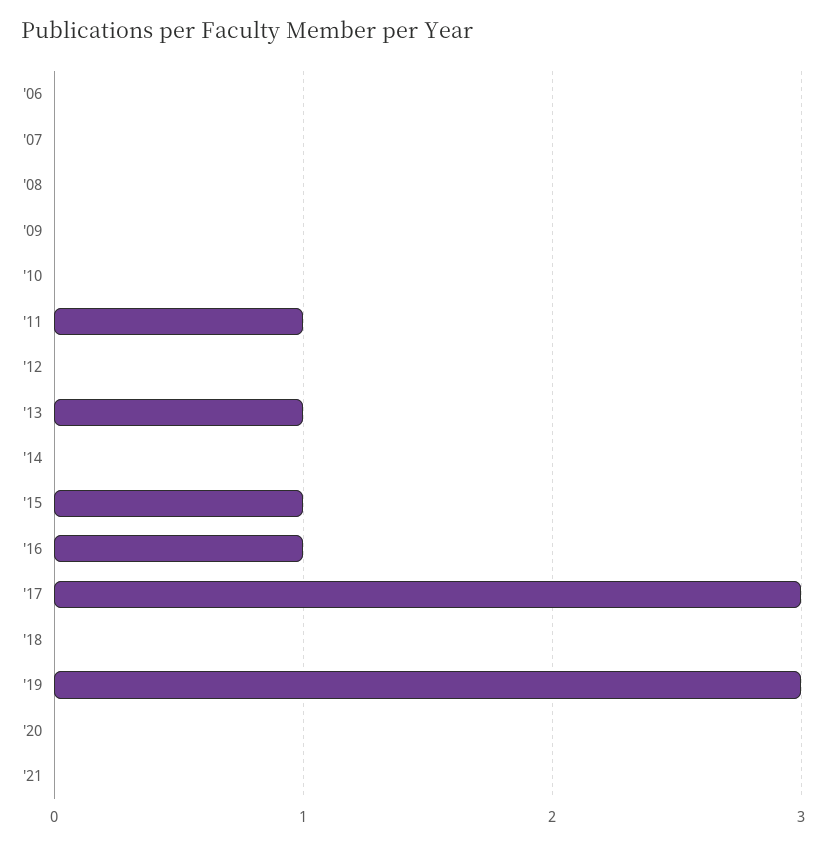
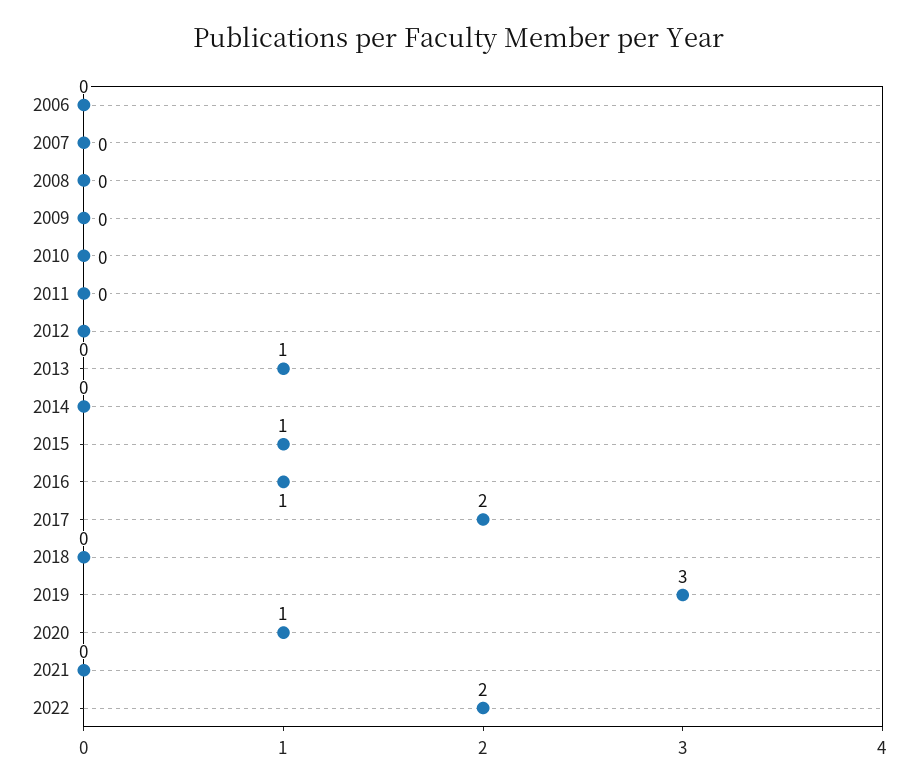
'11: 1 -> 0
'17: 3 -> 2
'20: 0 -> 1
2022: none -> 2

